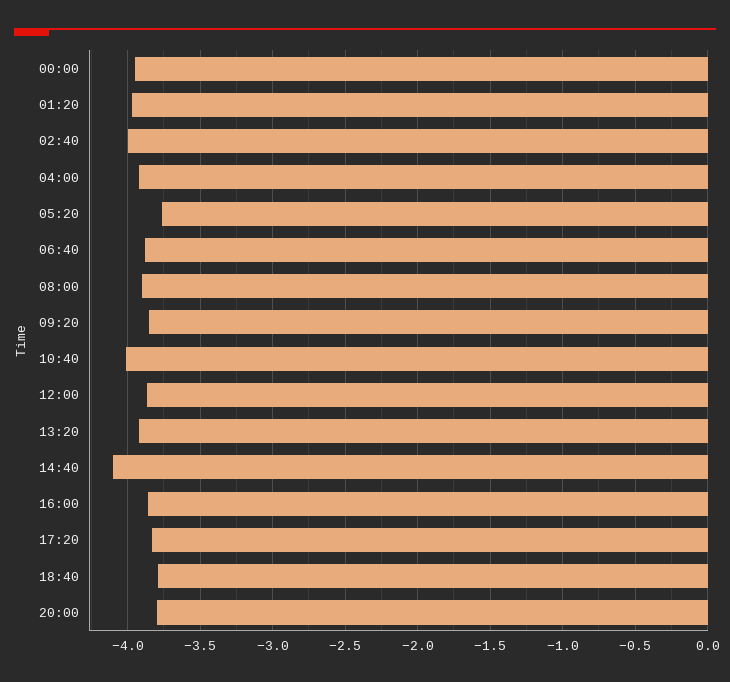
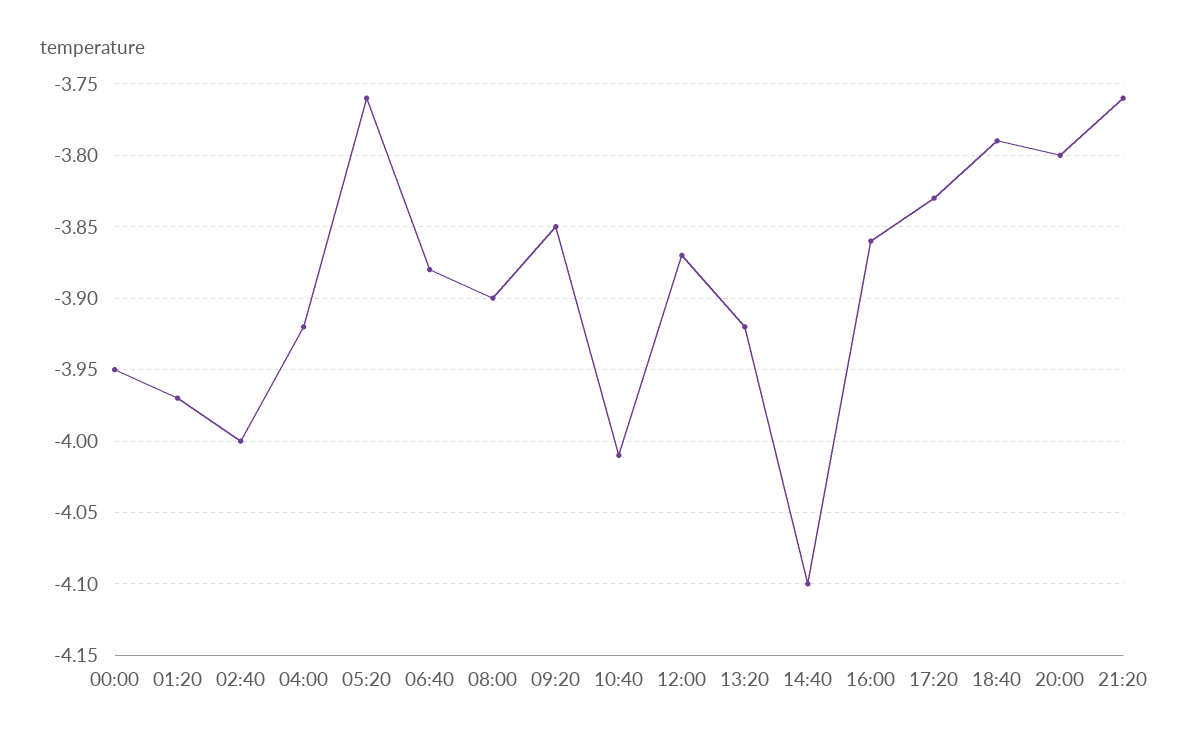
21:20: none -> -3.76

